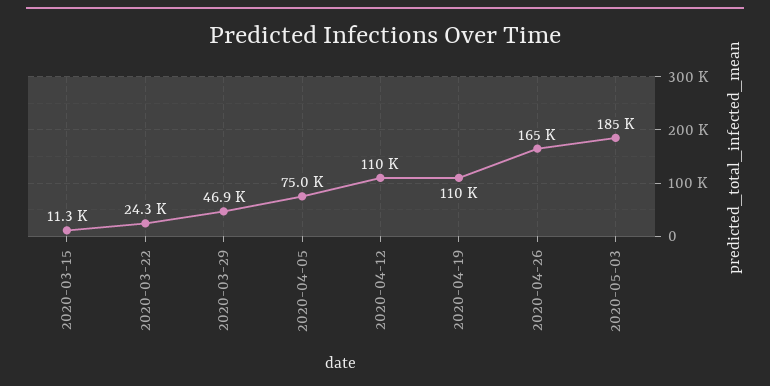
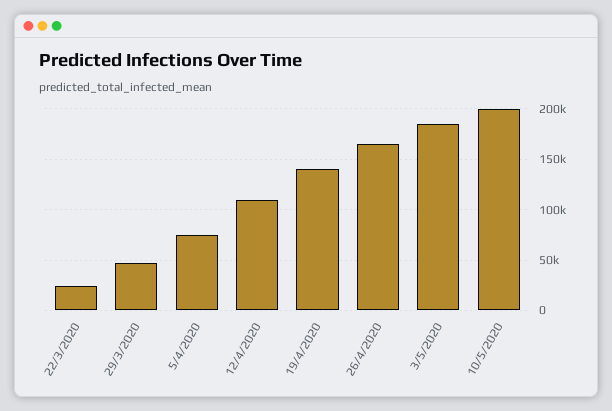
2020-03-15: 11300 -> none
2020-04-19: 110000 -> 140000
10/5/2020: none -> 200000

